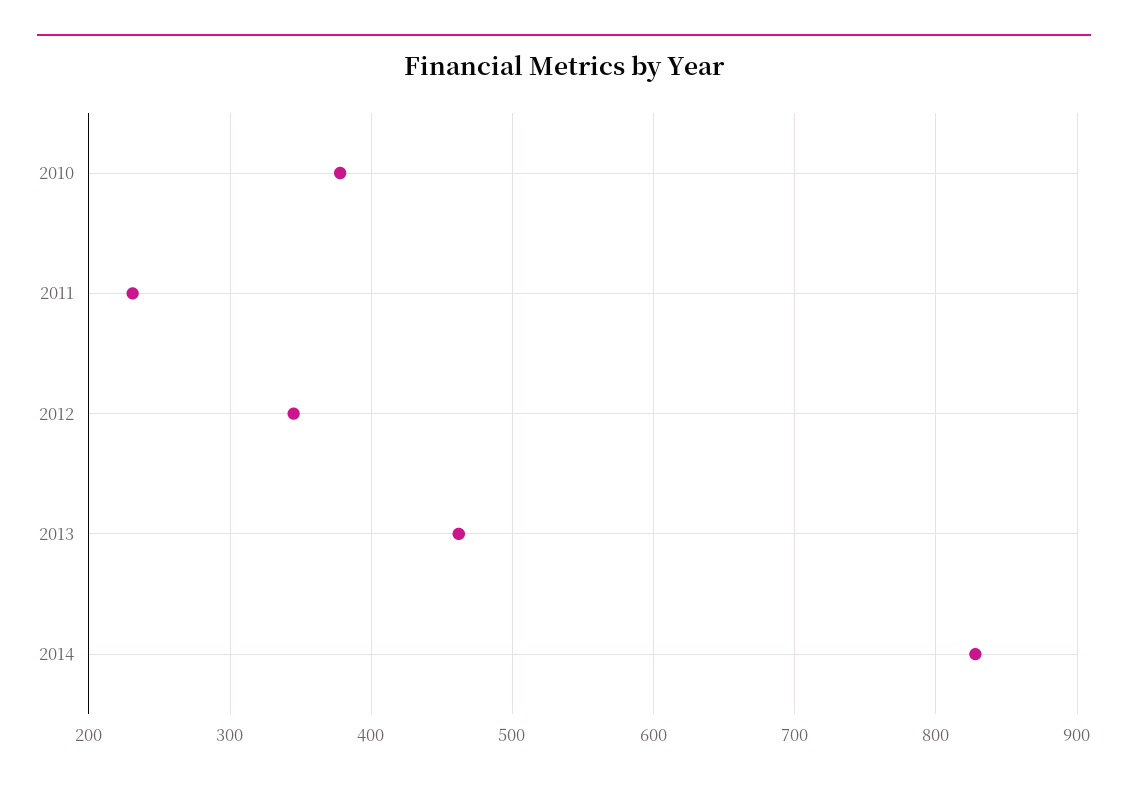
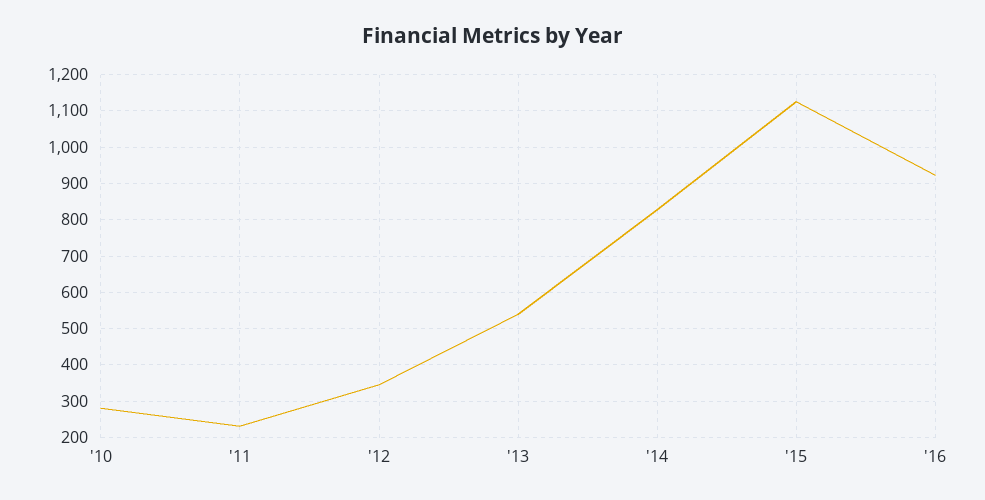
2010: 380 -> 280
2013: 460 -> 540
'15: none -> 1120
'16: none -> 920

